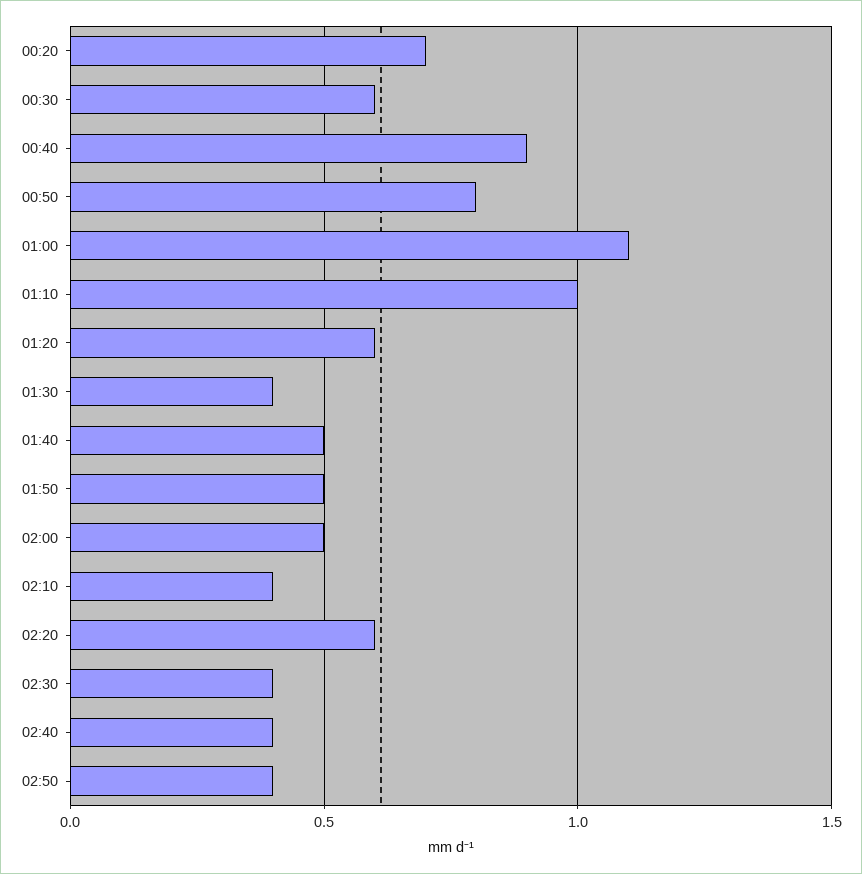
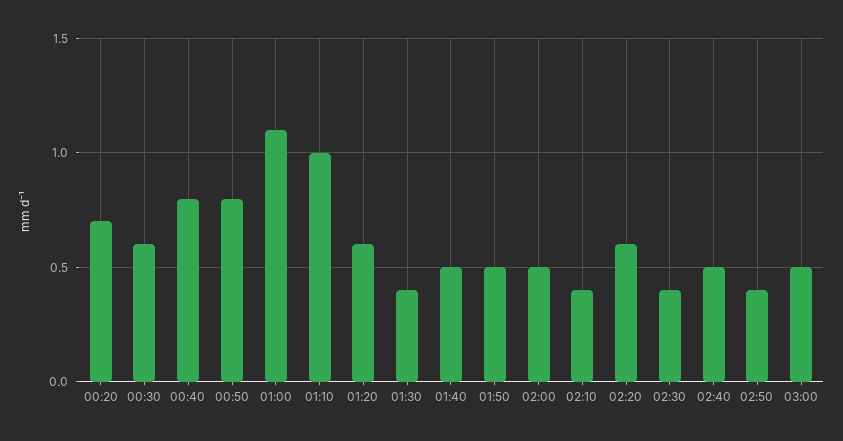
00:40: 0.9 -> 0.8
02:40: 0.4 -> 0.5
03:00: none -> 0.5

